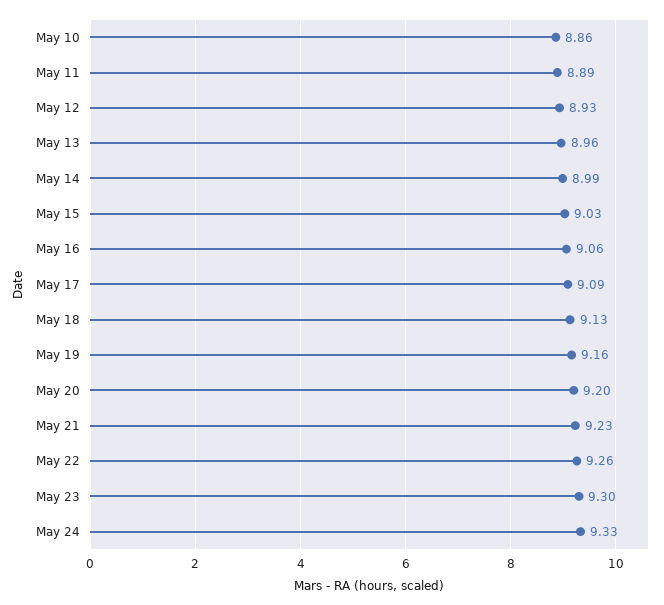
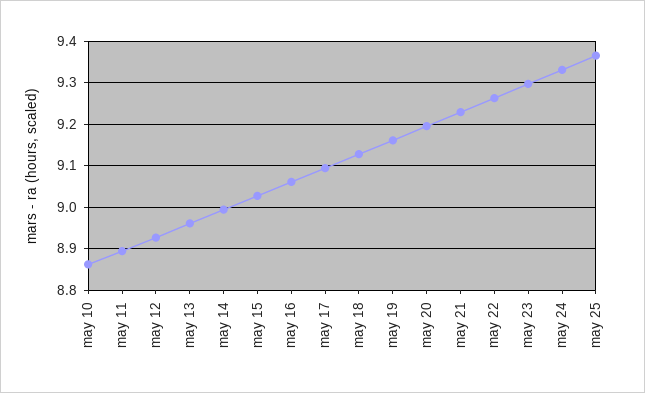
may 25: none -> 9.36

